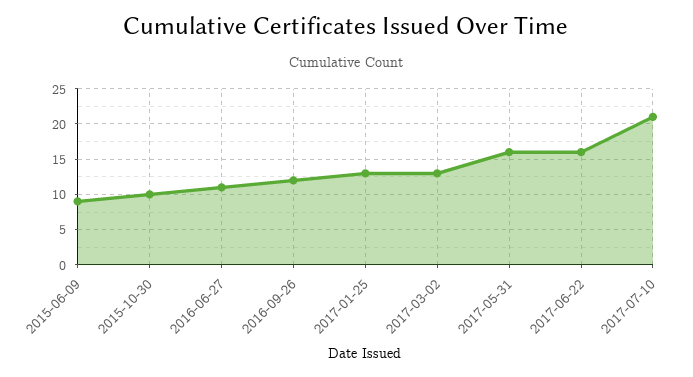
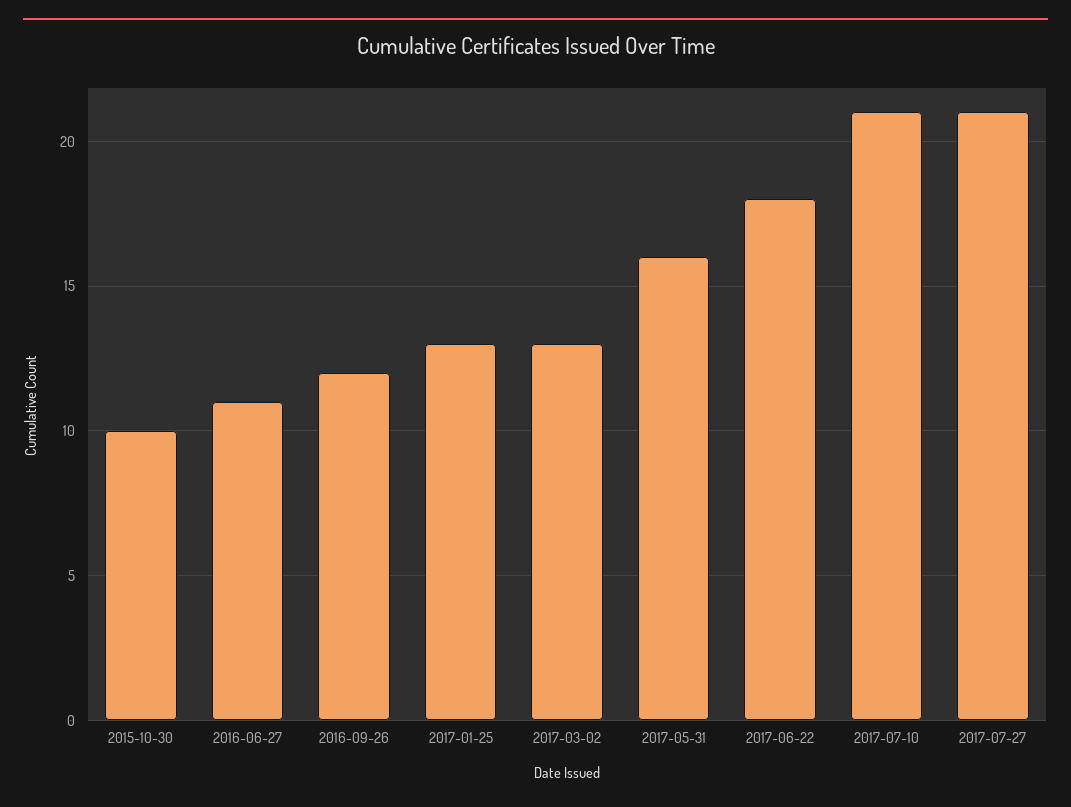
2015-06-09: 9 -> none
2017-06-22: 16 -> 18
2017-07-27: none -> 21

